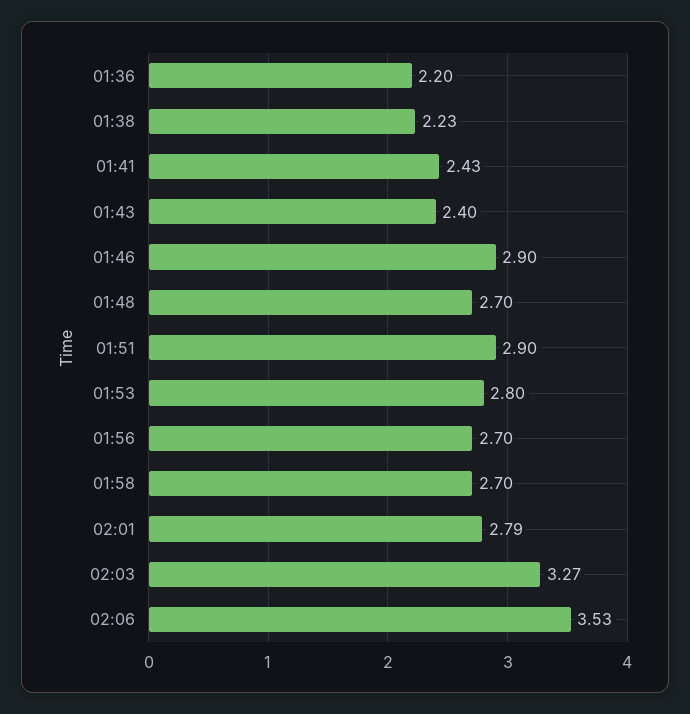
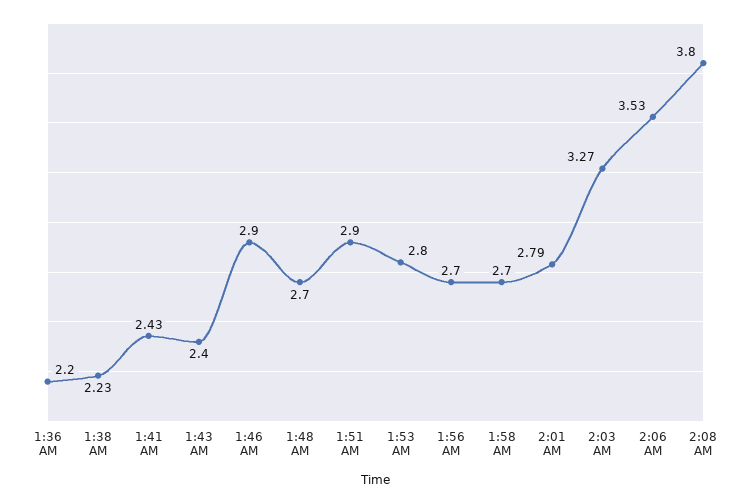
2:08 AM: none -> 3.8

